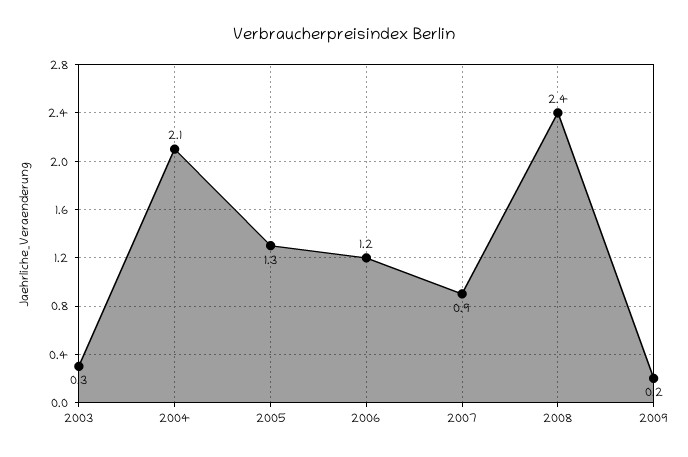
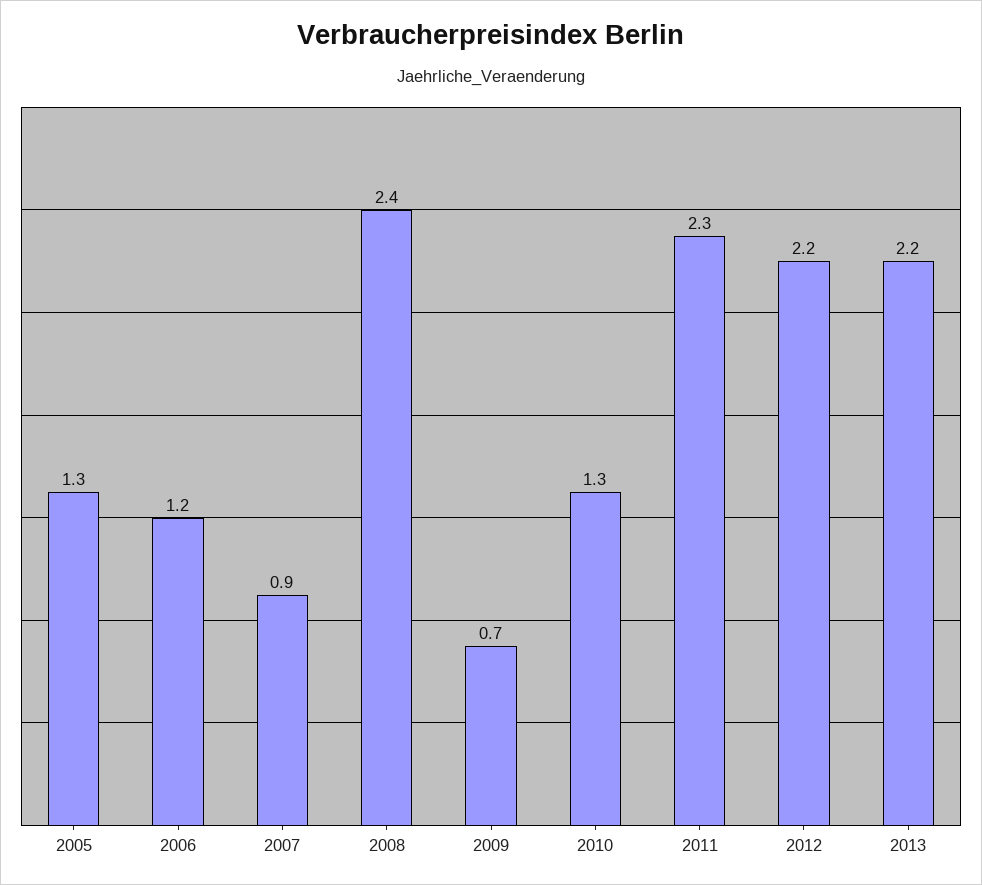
2003: 0.3 -> none
2004: 2.1 -> none
2009: 0.2 -> 0.7
2010: none -> 1.3
2011: none -> 2.3
2012: none -> 2.2
2013: none -> 2.2

